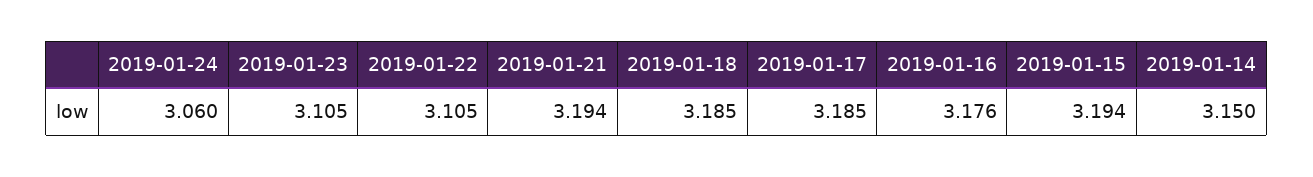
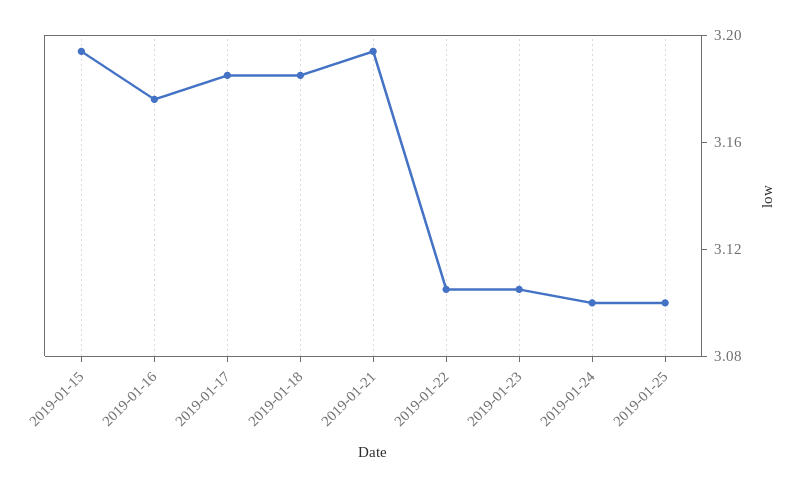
2019-01-24: 3.06 -> 3.1
2019-01-14: 3.15 -> none
2019-01-25: none -> 3.1

